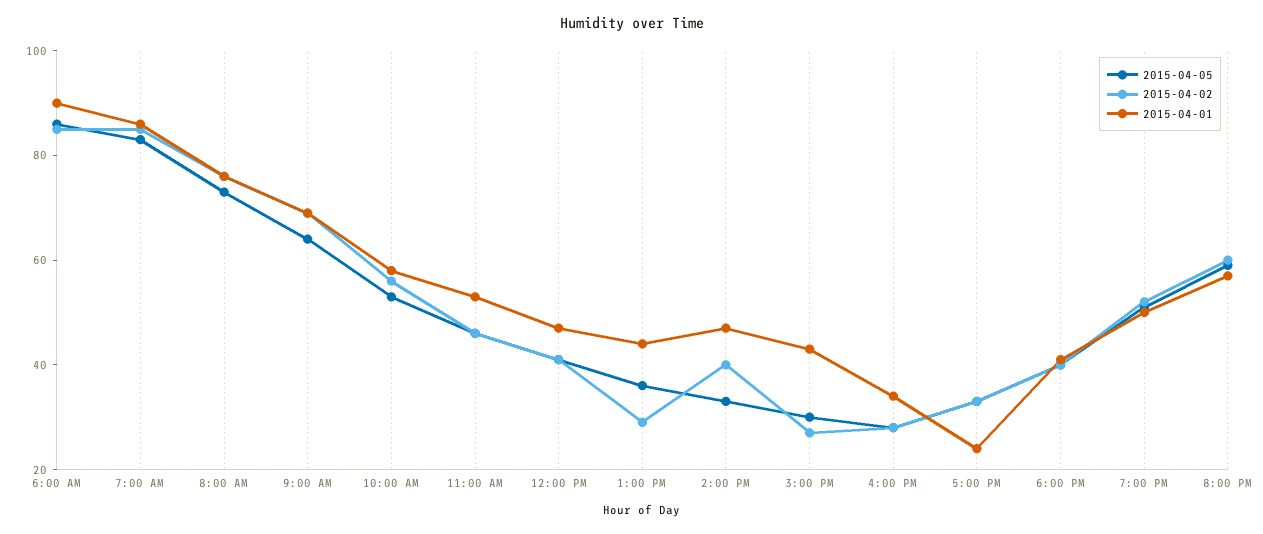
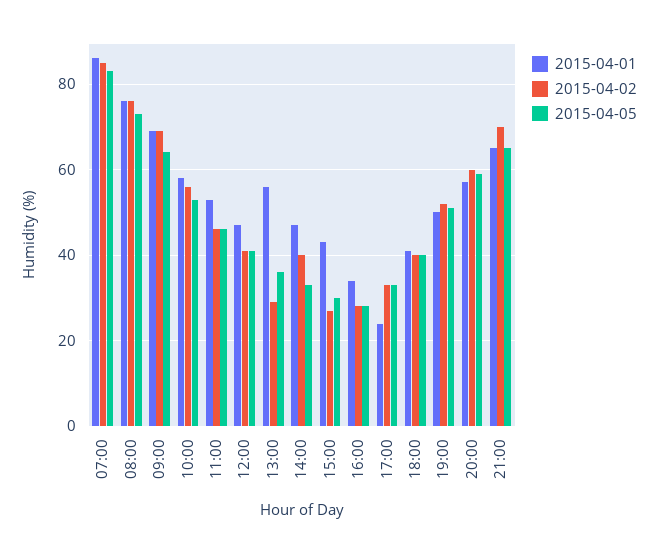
2015-04-05, 6:00 AM: 85 -> none
2015-04-02, 6:00 AM: 85 -> none
2015-04-01, 6:00 AM: 90 -> none
2015-04-01, 1:00 PM: 45 -> 55
2015-04-01, 21:00: none -> 65
2015-04-02, 21:00: none -> 70
2015-04-05, 21:00: none -> 65

